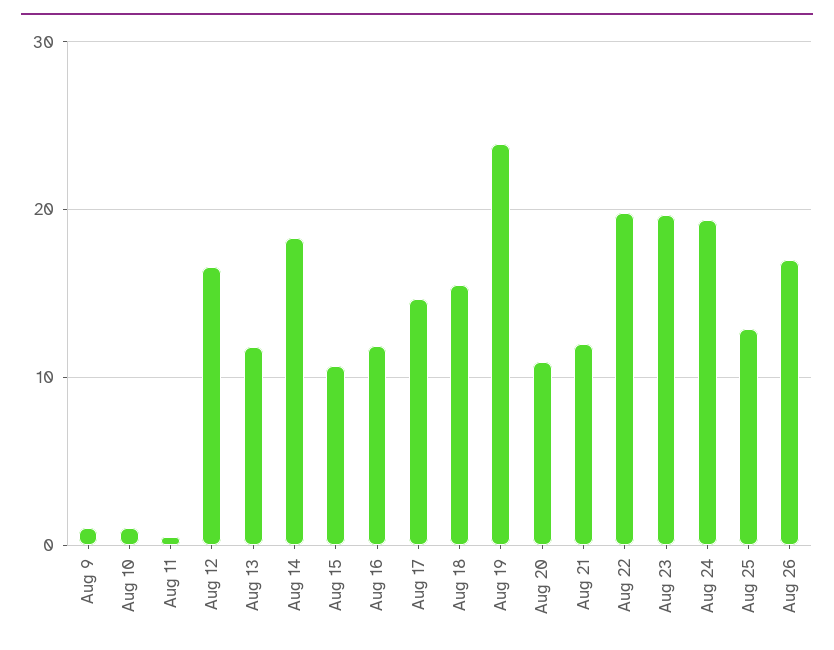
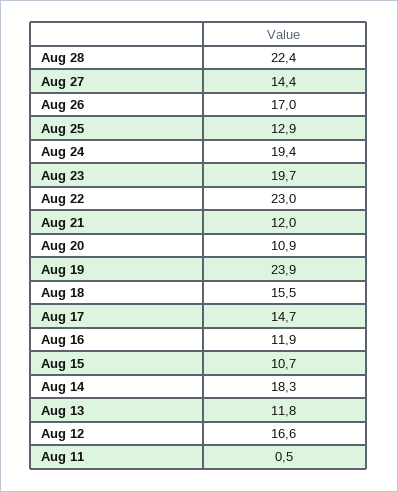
Aug 9: 1 -> none
Aug 10: 1 -> none
Aug 22: 20 -> 23
Aug 28: none -> 22.4
Aug 27: none -> 14.4

